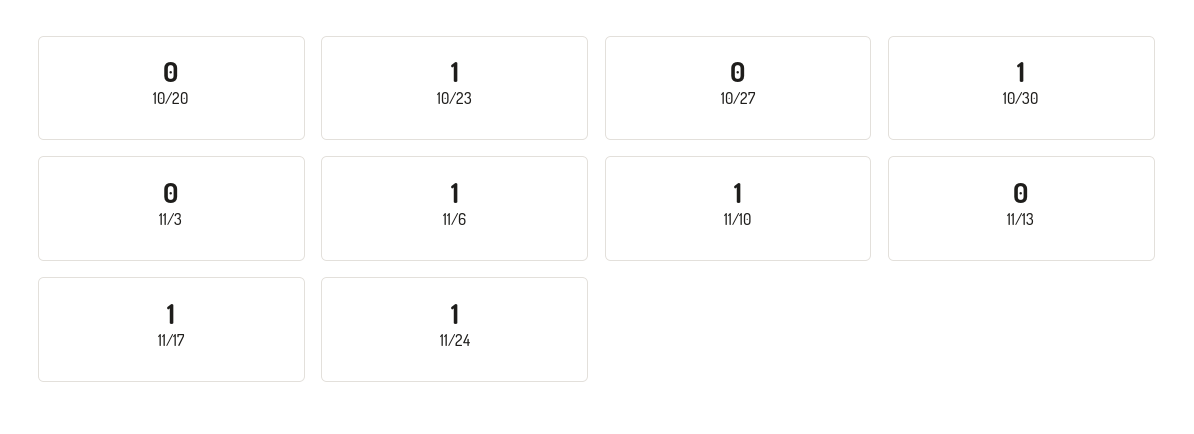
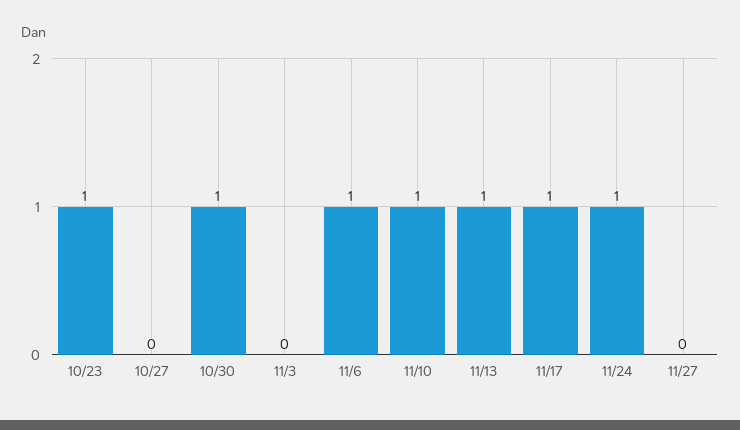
10/20: 0 -> none
11/13: 0 -> 1
11/27: none -> 0

